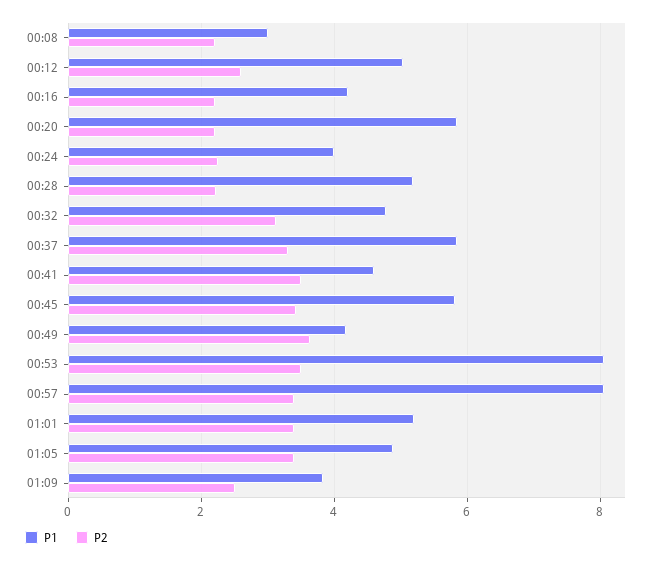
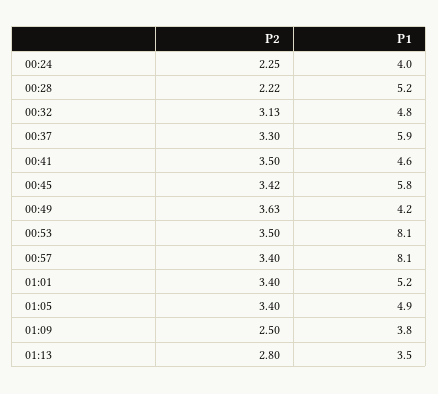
P1, 00:08: 3 -> none
P2, 00:08: 2.2 -> none
P1, 00:12: 5 -> none
P2, 00:12: 2.6 -> none
P1, 00:16: 4.2 -> none
P2, 00:16: 2.2 -> none
P1, 00:20: 5.8 -> none
P2, 00:20: 2.2 -> none
P2, 01:13: none -> 2.8
P1, 01:13: none -> 3.5

